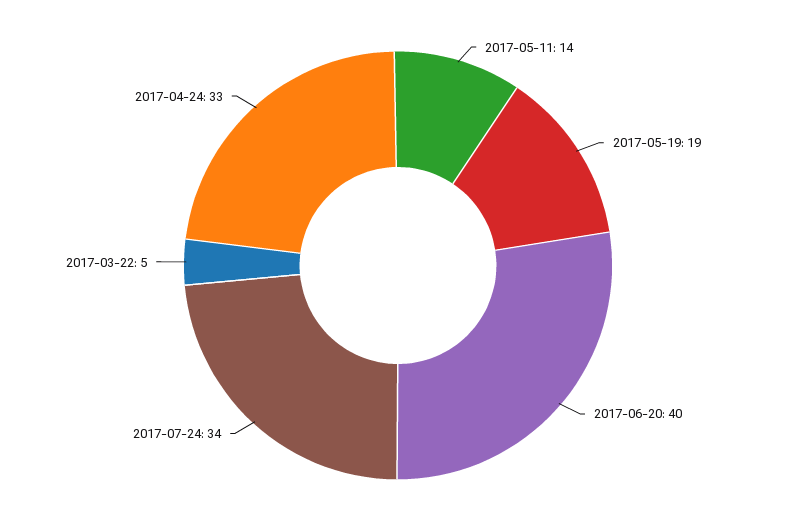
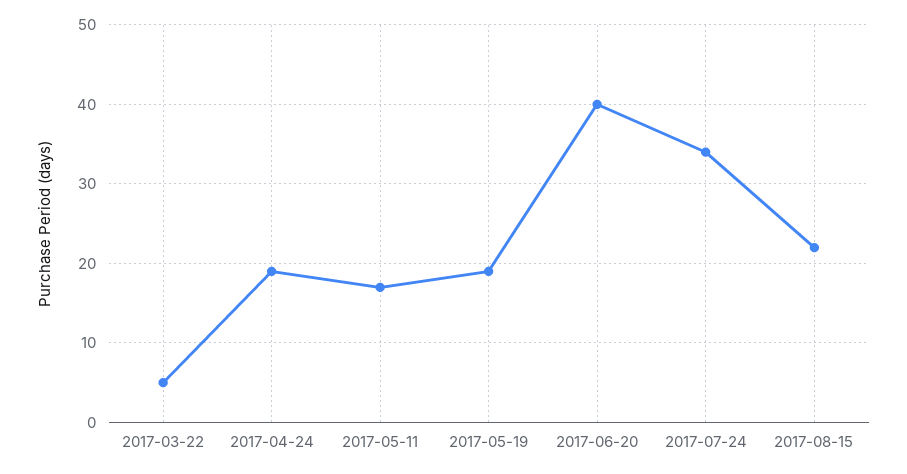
2017-05-11: 14 -> 17
2017-04-24: 33 -> 19
2017-08-15: none -> 22

